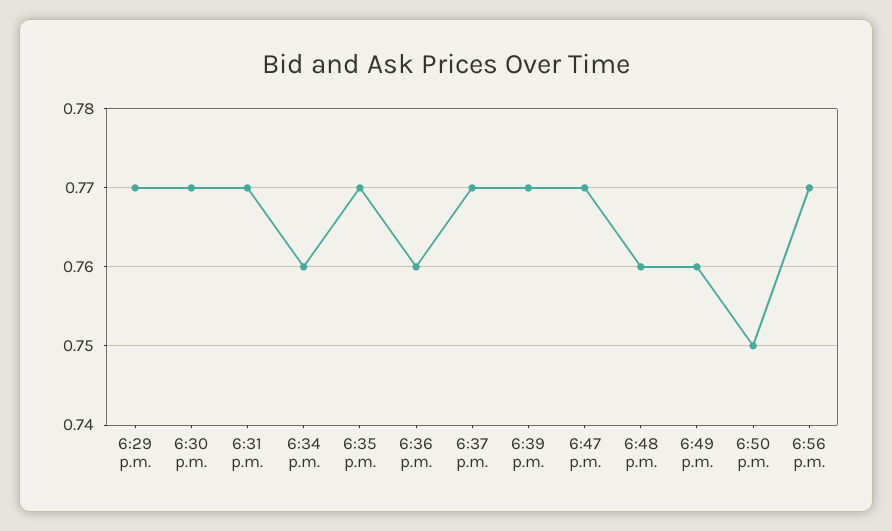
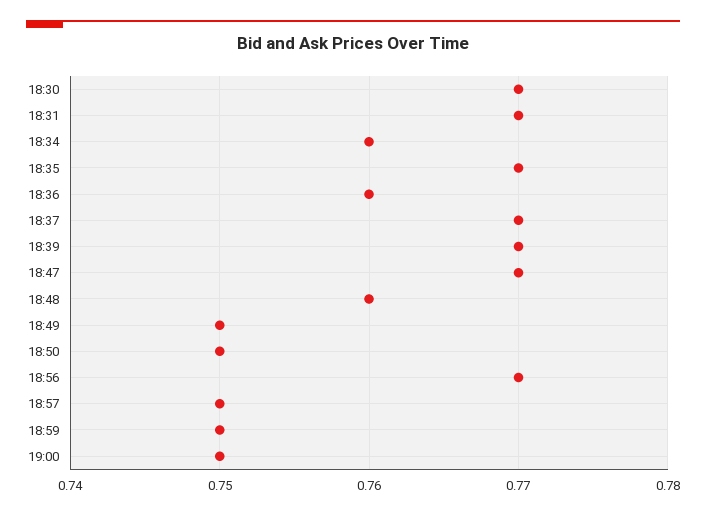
6:29 p.m.: 0.77 -> none
6:49 p.m.: 0.76 -> 0.75
18:57: none -> 0.75
18:59: none -> 0.75
19:00: none -> 0.75

